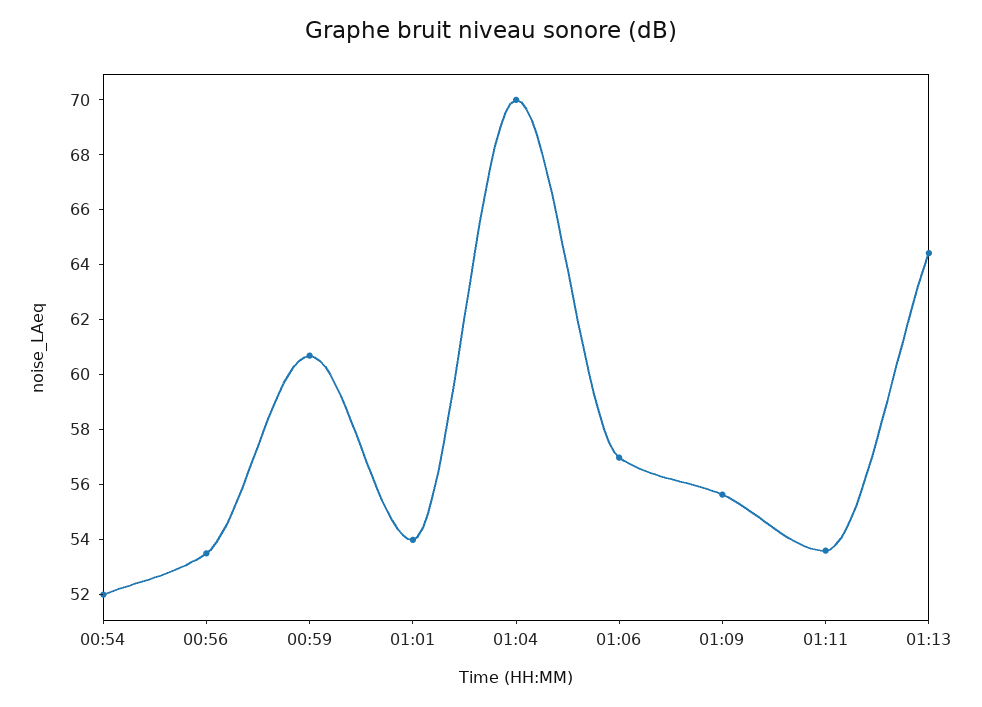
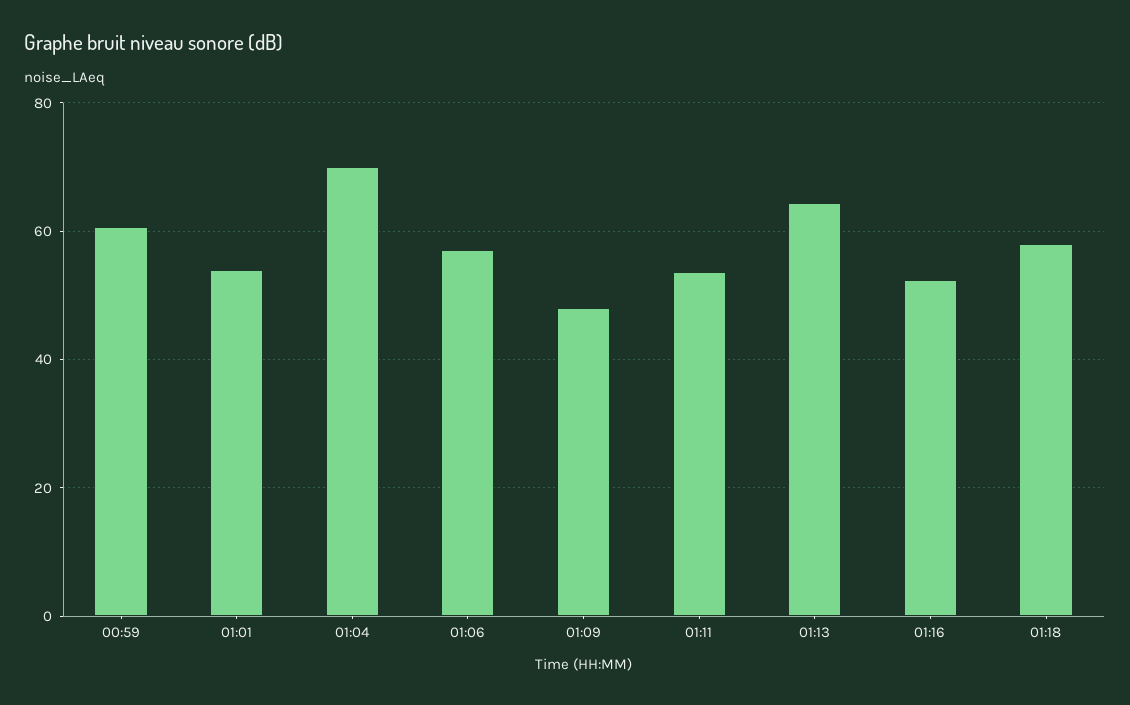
00:54: 52 -> none
00:56: 53.5 -> none
01:09: 55.5 -> 48
01:16: none -> 52
01:18: none -> 58

